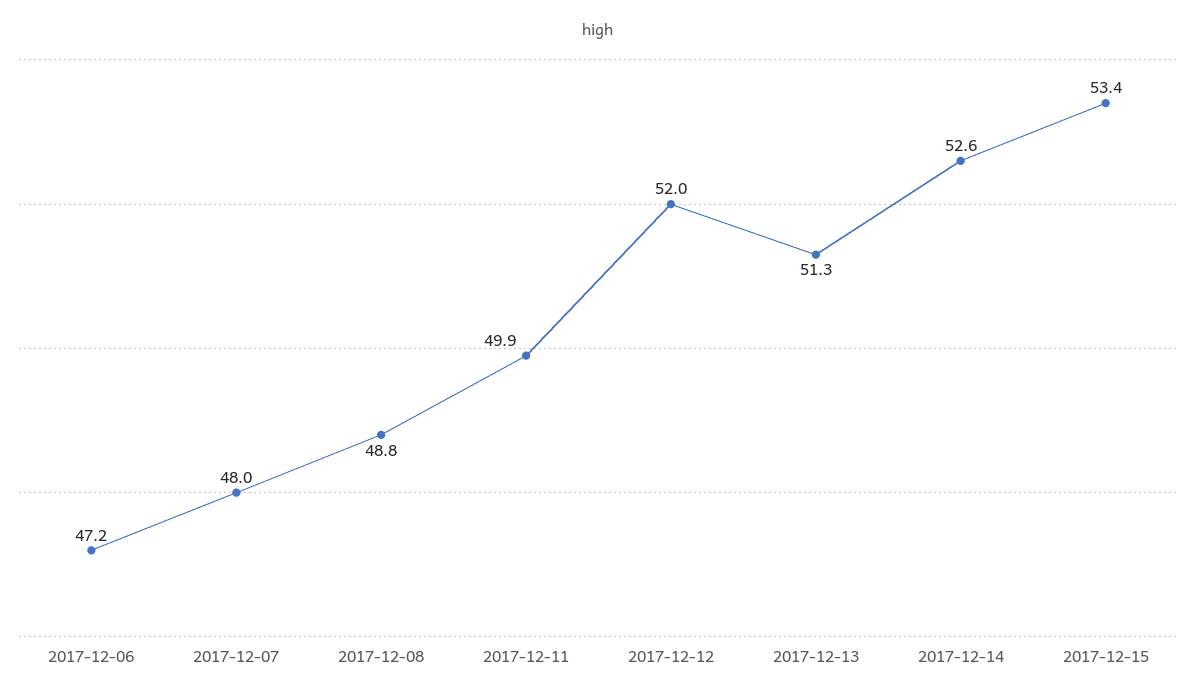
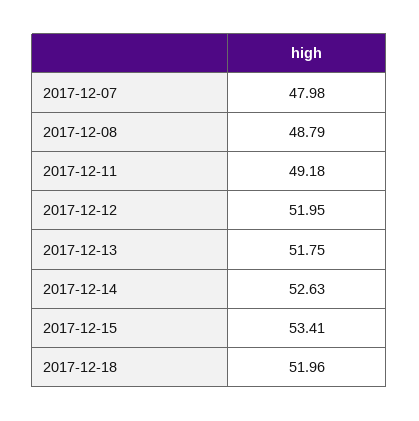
2017-12-06: 47.2 -> none
2017-12-11: 49.9 -> 49.18
2017-12-13: 51.3 -> 51.75
2017-12-18: none -> 51.96

